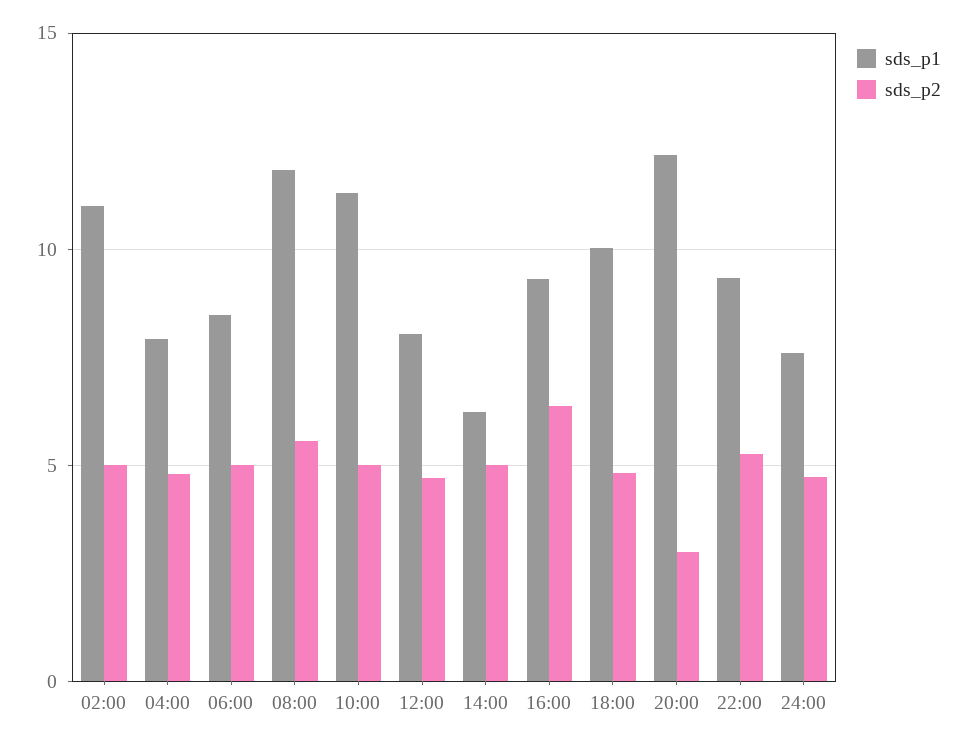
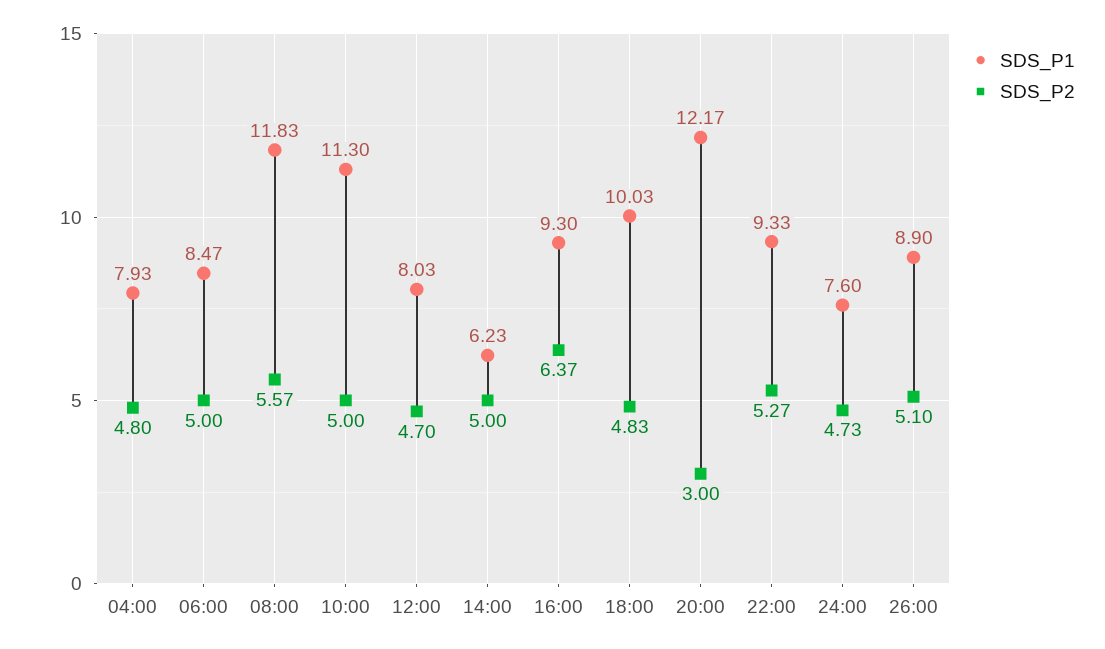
sds_p1, 02:00: 11 -> none
sds_p2, 02:00: 5 -> none
sds_p1, 26:00: none -> 8.9
sds_p2, 26:00: none -> 5.1

